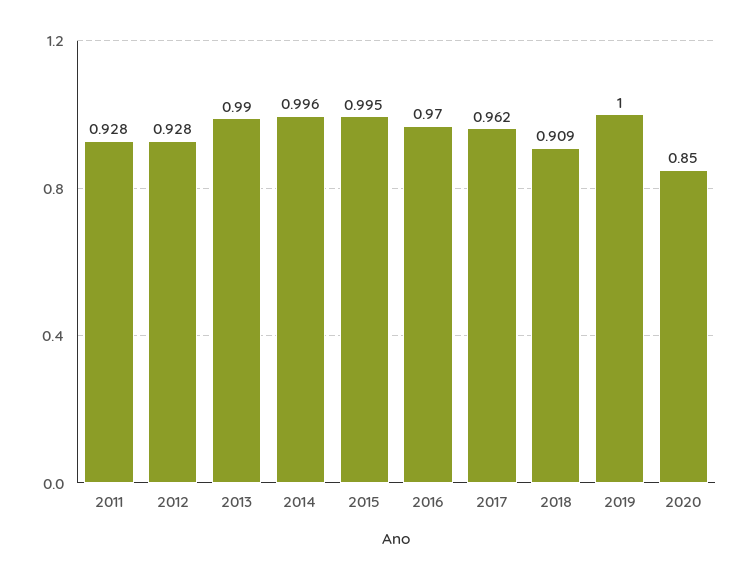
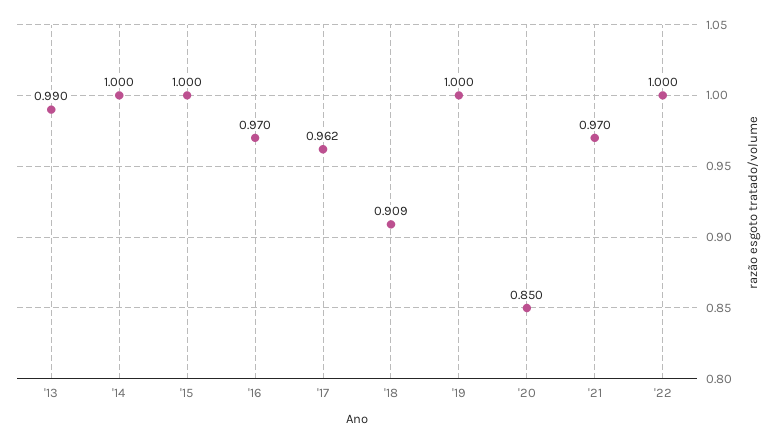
2011: 0.928 -> none
2012: 0.928 -> none
2014: 0.996 -> 1
2015: 0.995 -> 1
'21: none -> 0.97
'22: none -> 1

